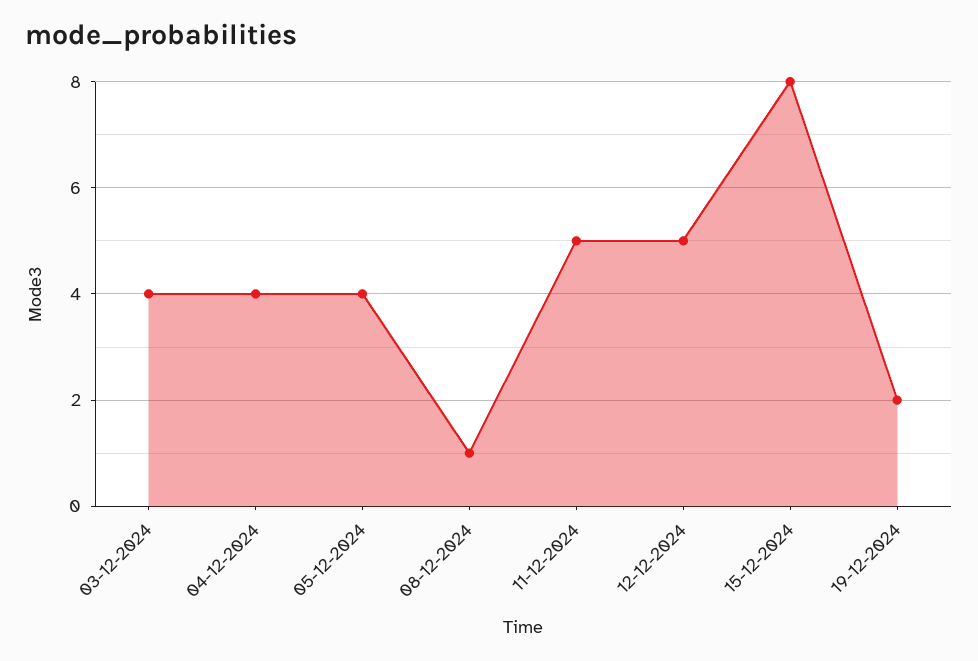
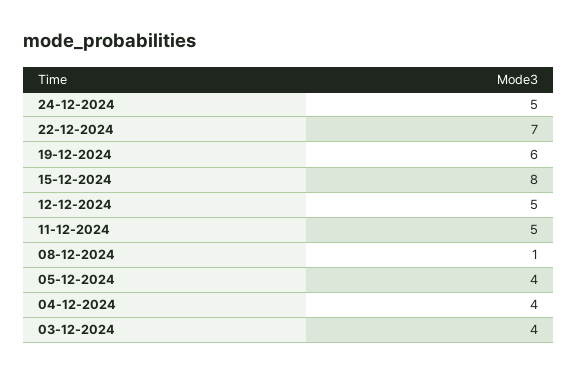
19-12-2024: 2 -> 6
24-12-2024: none -> 5
22-12-2024: none -> 7

